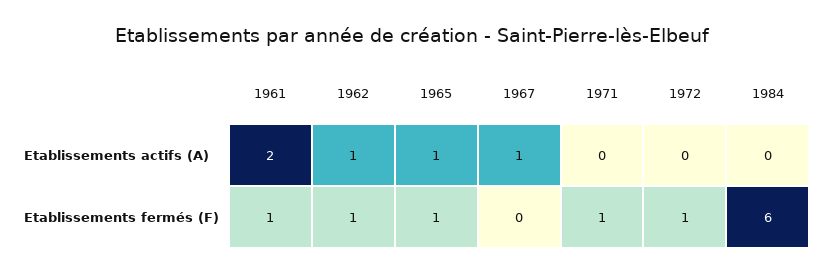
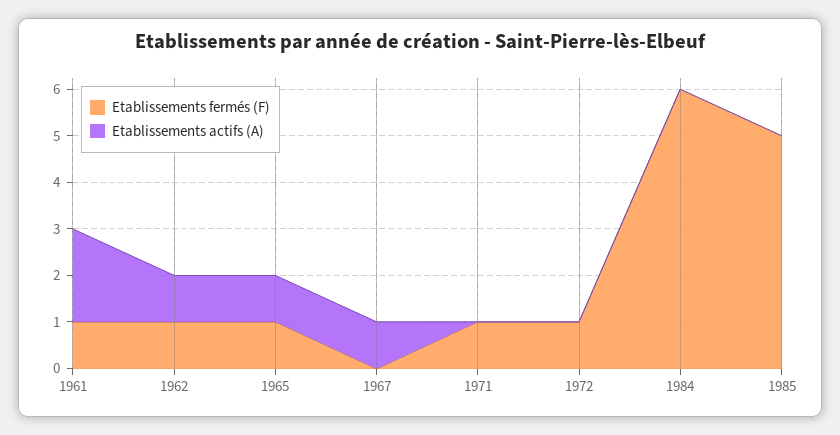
Etablissements fermés (F), 1985: none -> 5
Etablissements actifs (A), 1985: none -> 0

